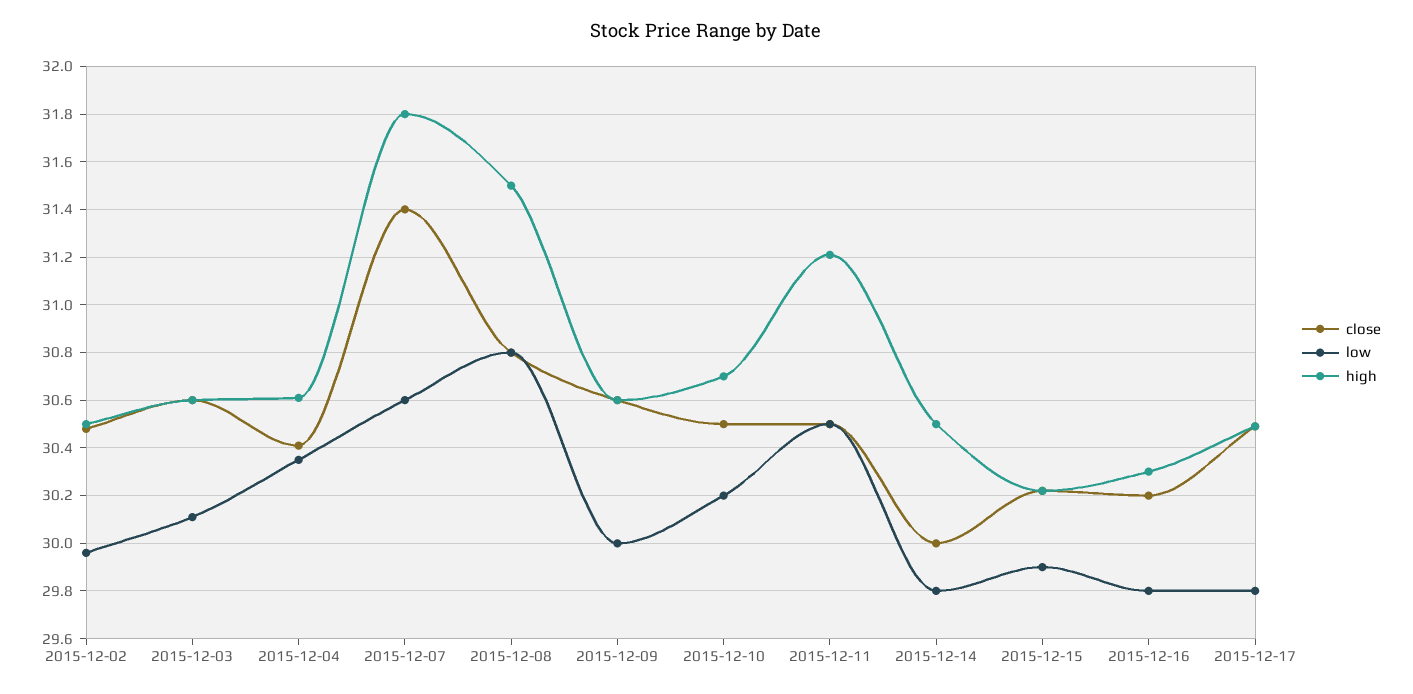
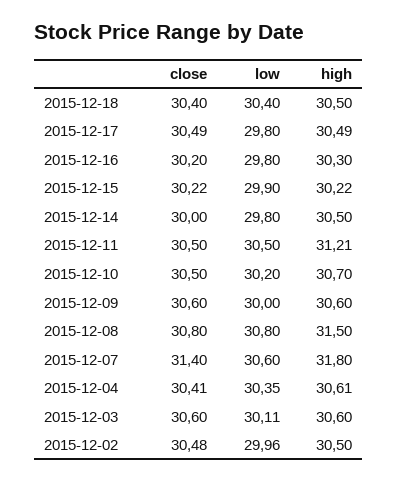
close, 2015-12-18: none -> 30.4
low, 2015-12-18: none -> 30.4
high, 2015-12-18: none -> 30.5

